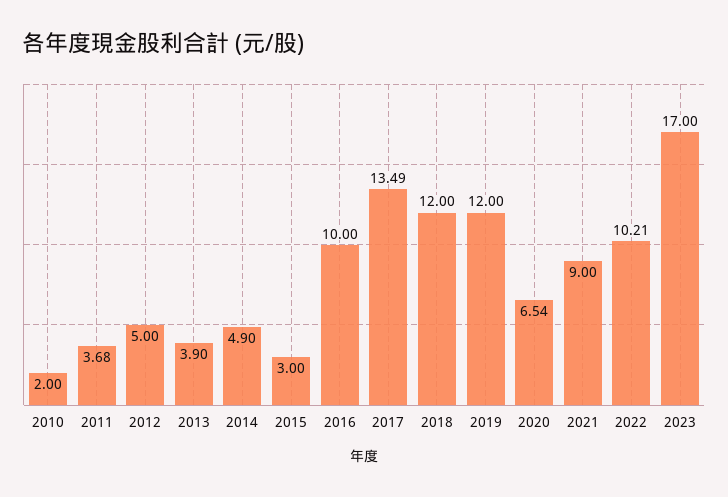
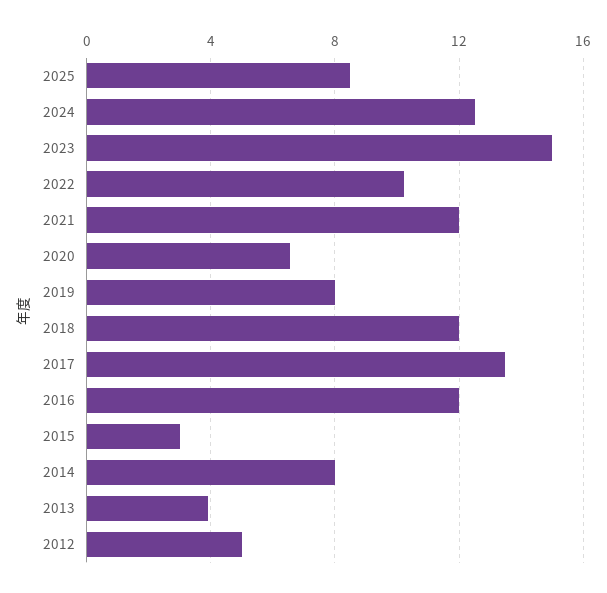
2010: 2 -> none
2011: 3.68 -> none
2014: 4.9 -> 8
2016: 10 -> 12
2019: 12 -> 8
2021: 9 -> 12
2023: 17 -> 15
2025: none -> 8.5
2024: none -> 12.5

